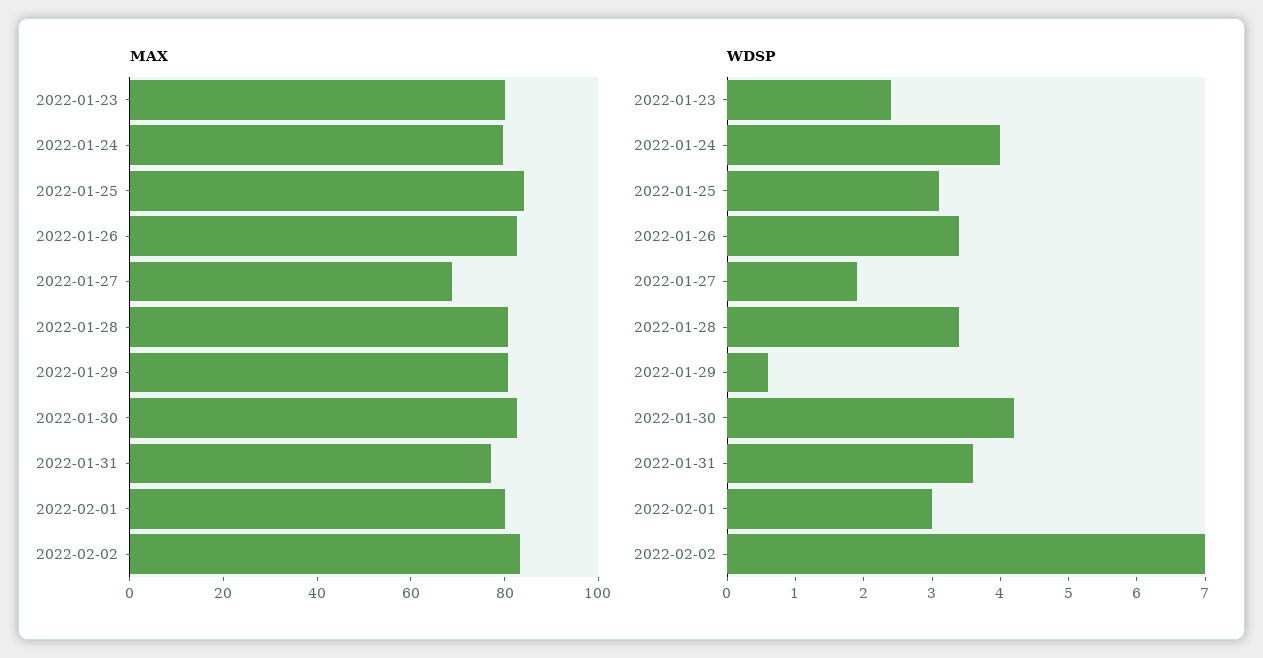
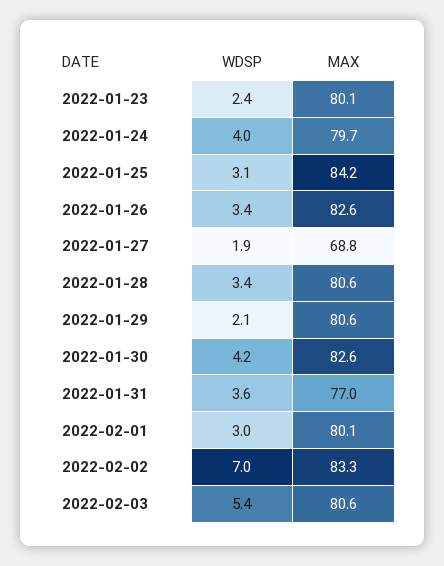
WDSP, 2022-01-29: 0.5 -> 2.1
WDSP, 2022-02-03: none -> 5.4
MAX, 2022-02-03: none -> 80.6

